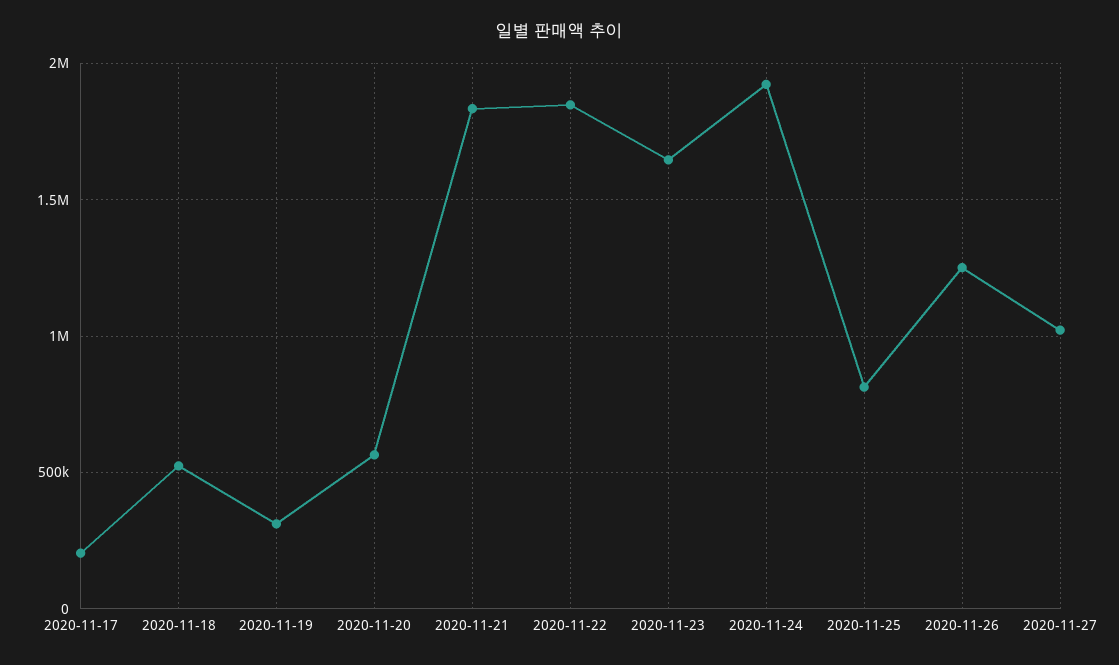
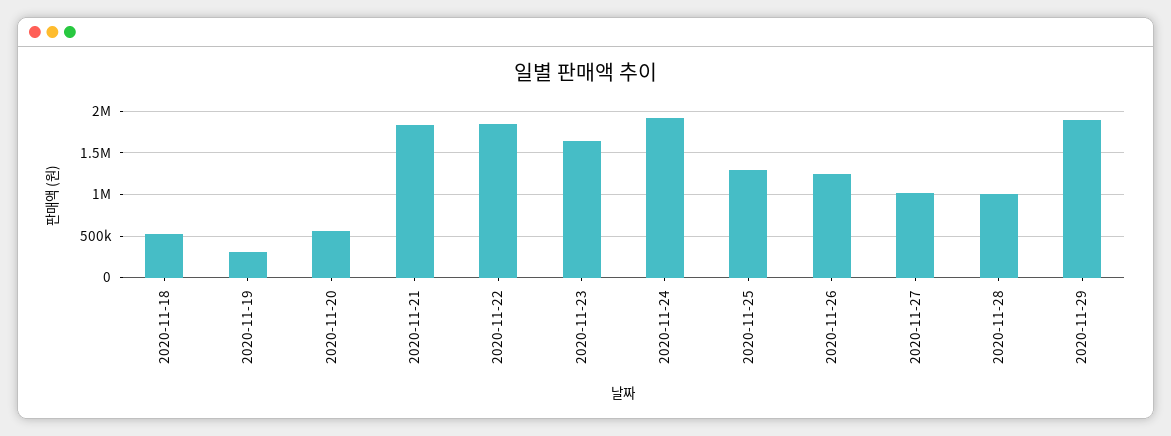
2020-11-17: 200000 -> none
2020-11-25: 800000 -> 1300000
2020-11-28: none -> 1000000
2020-11-29: none -> 1900000

